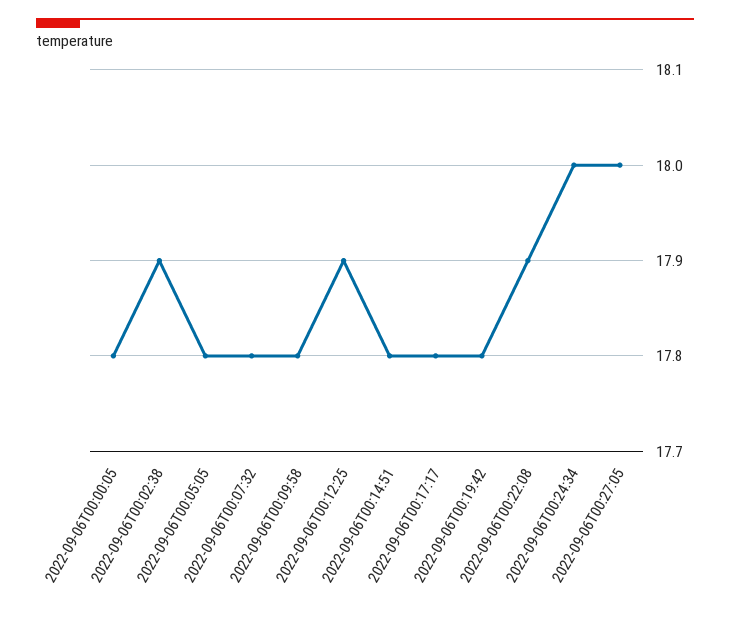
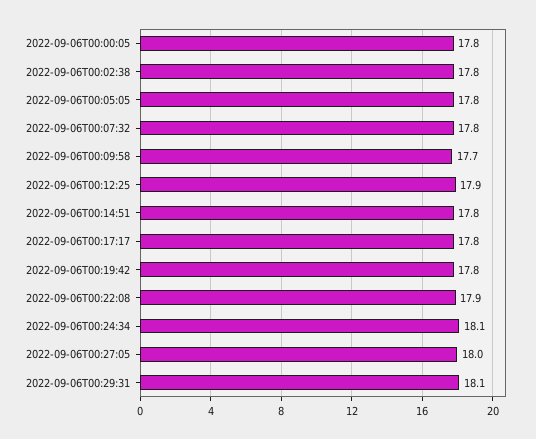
2022-09-06T00:02:38: 17.9 -> 17.8
2022-09-06T00:09:58: 17.8 -> 17.7
2022-09-06T00:24:34: 18 -> 18.1
2022-09-06T00:29:31: none -> 18.1

